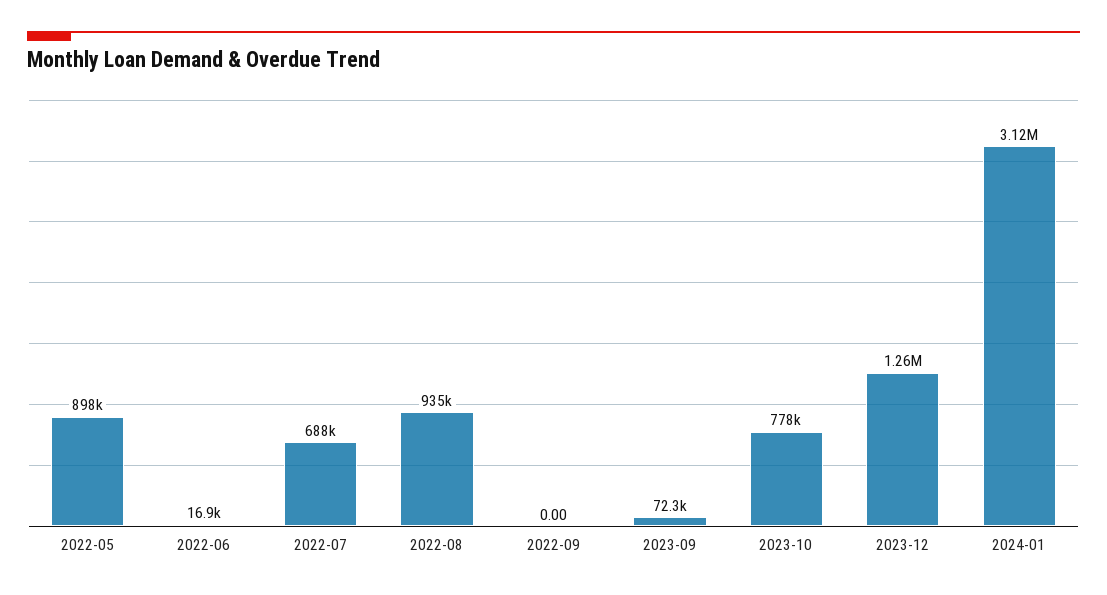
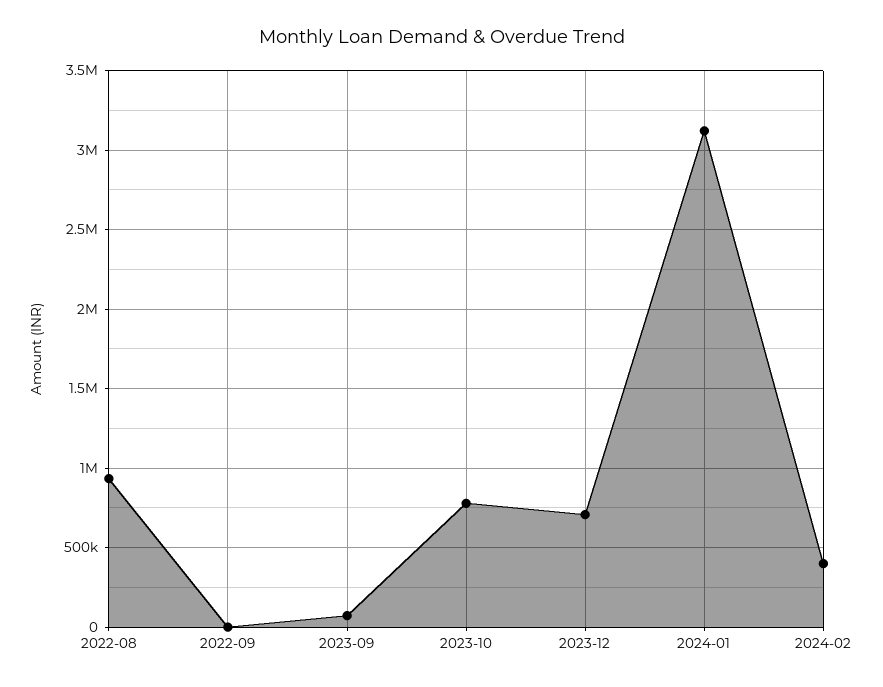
2022-05: 898000 -> none
2022-06: 16900 -> none
2022-07: 688000 -> none
2023-12: 1260000 -> 700000
2024-02: none -> 400000

